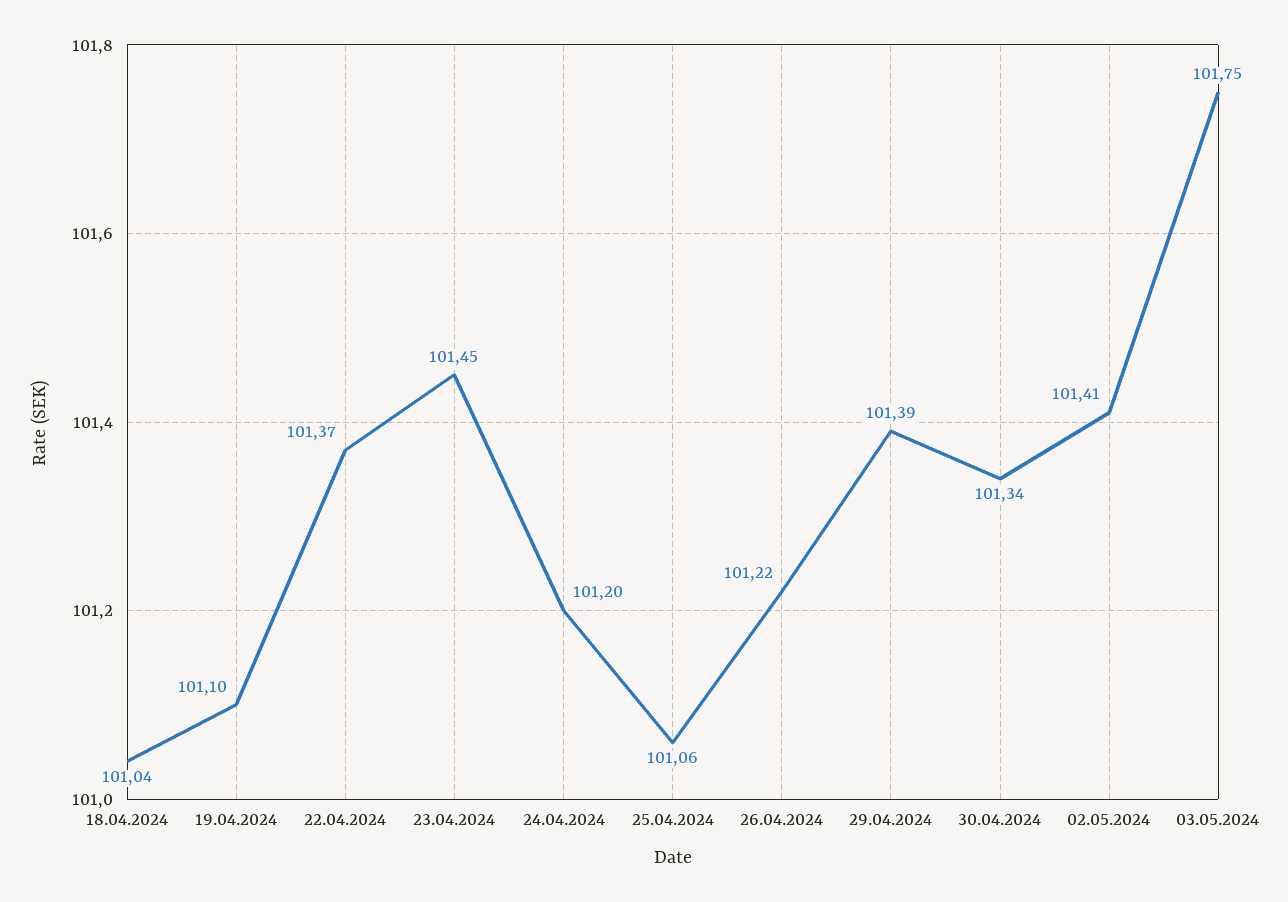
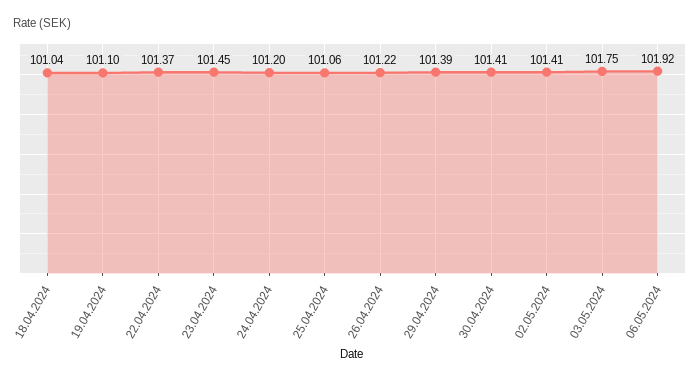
30.04.2024: 101.34 -> 101.41
06.05.2024: none -> 101.92

